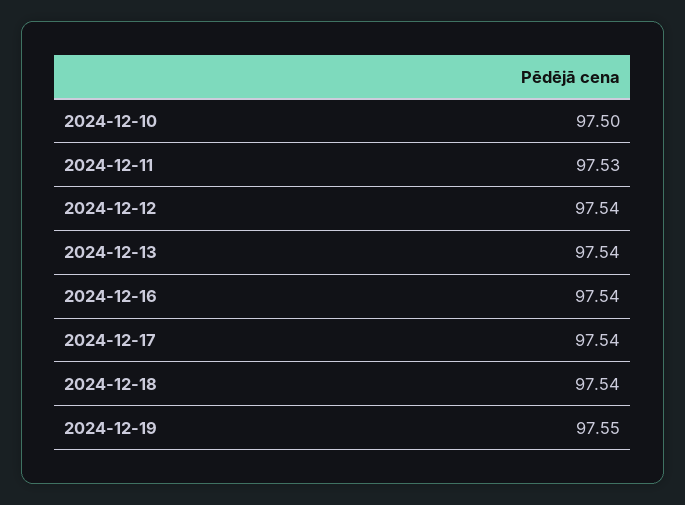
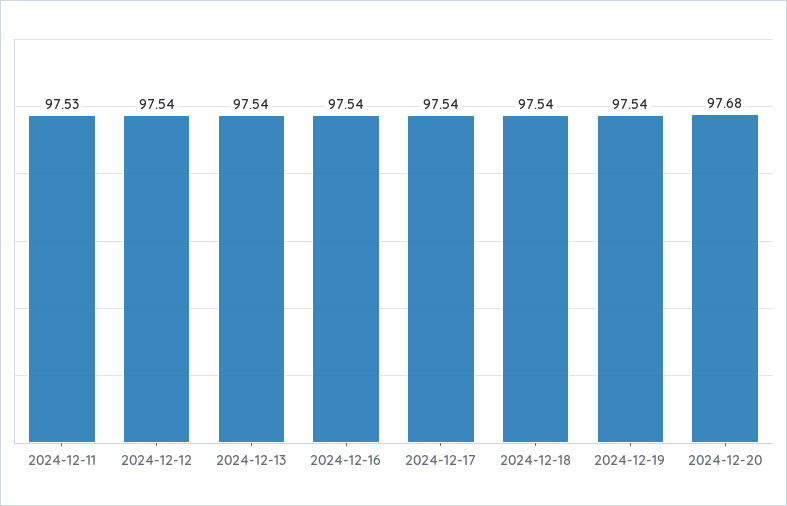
2024-12-10: 97.5 -> none
2024-12-19: 97.55 -> 97.54
2024-12-20: none -> 97.68

